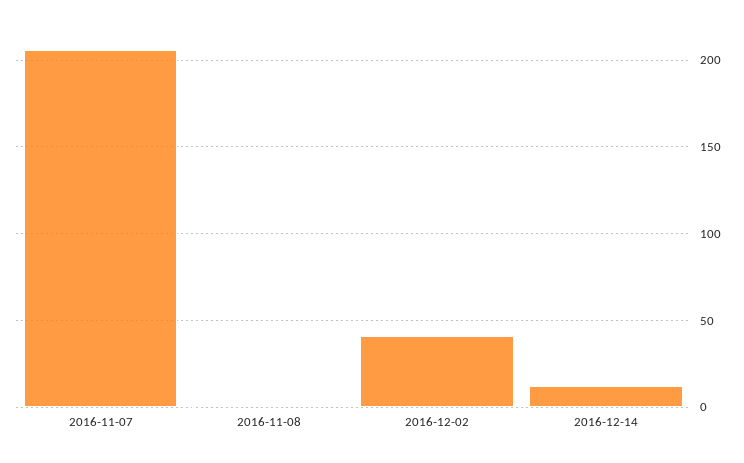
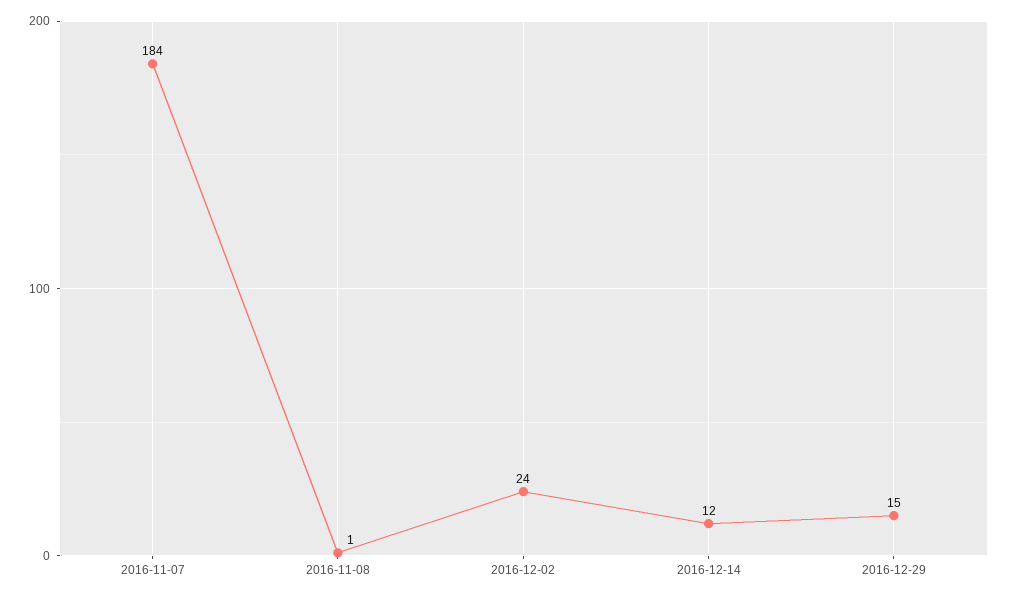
2016-11-07: 205 -> 184
2016-12-02: 40 -> 24
2016-12-29: none -> 15

